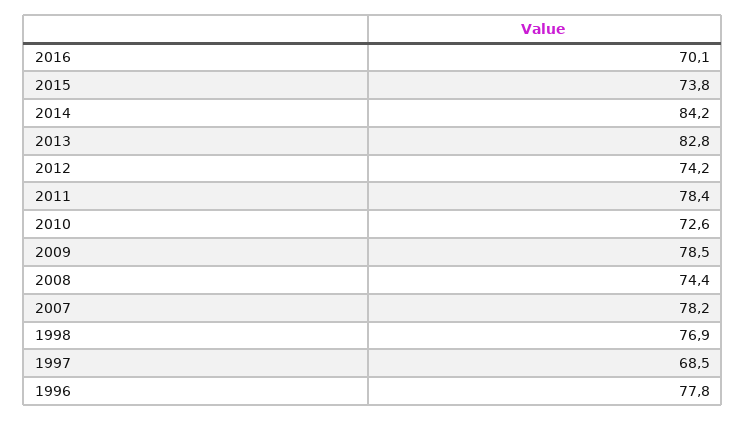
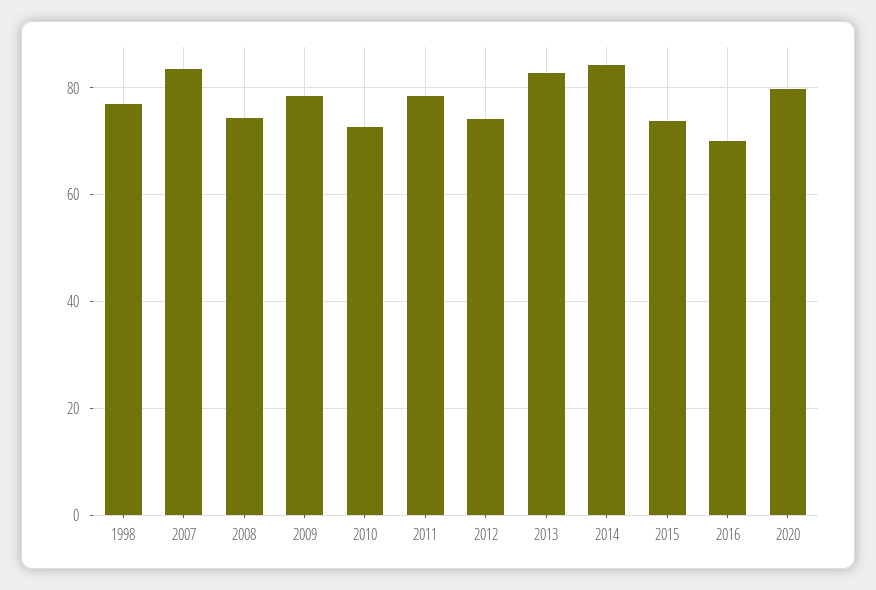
2007: 78.2 -> 84
1997: 68.5 -> none
1996: 77.8 -> none
2020: none -> 80

